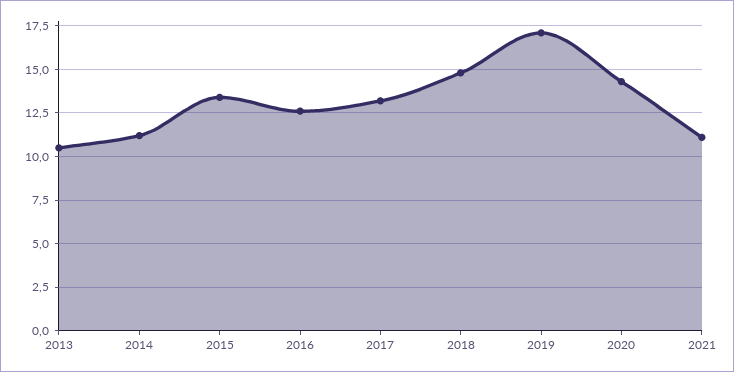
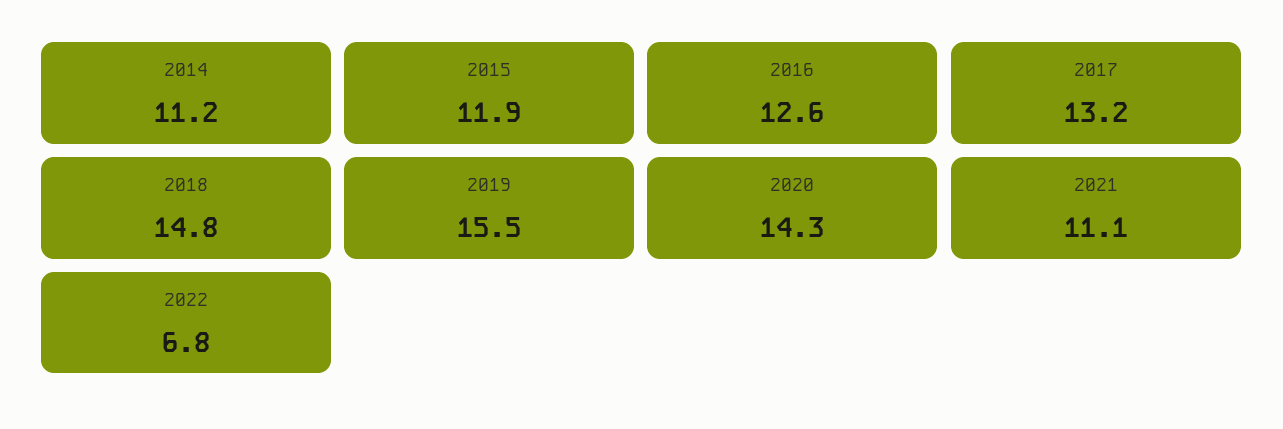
2013: 10.5 -> none
2015: 13.5 -> 11.9
2019: 17 -> 15.5
2022: none -> 6.8

